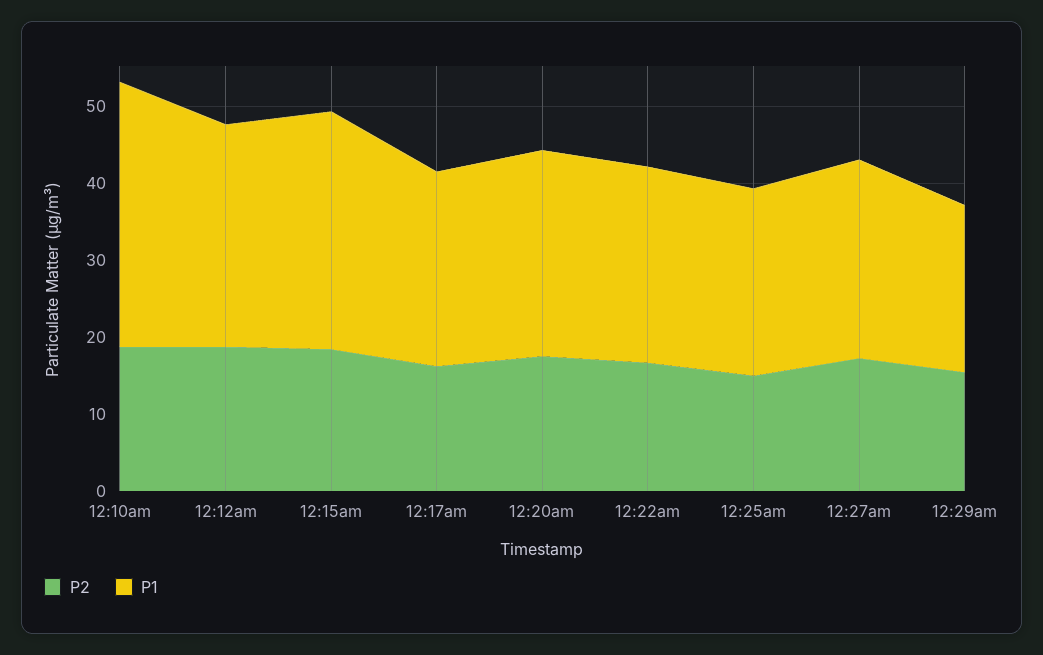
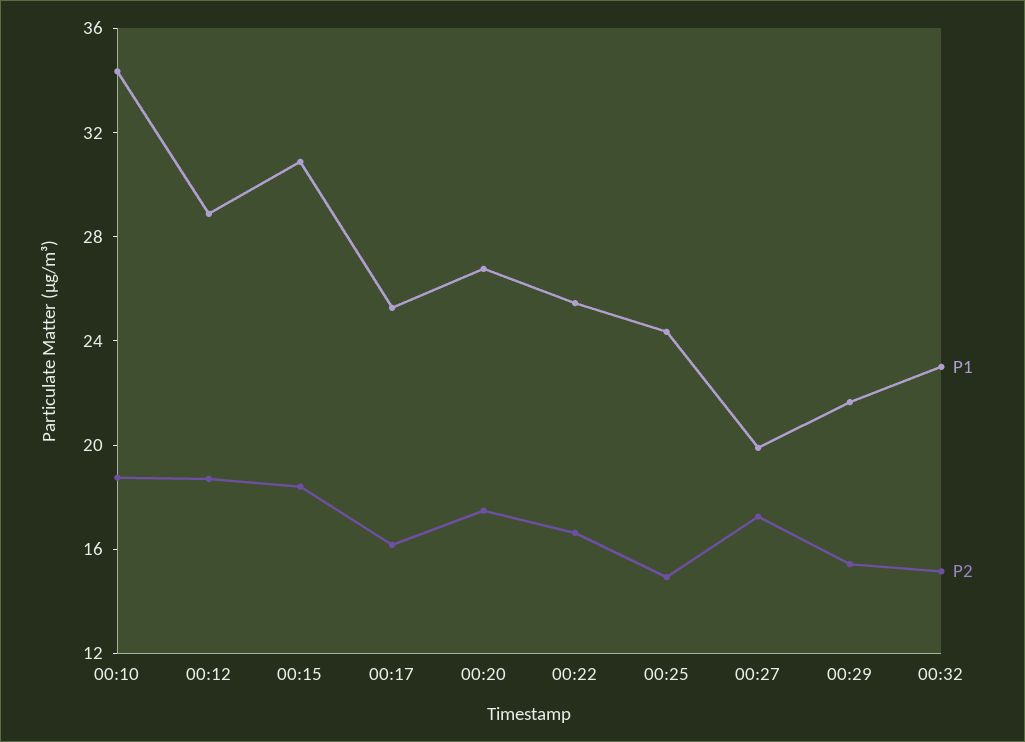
P1, 12:27am: 26 -> 20
P1, 00:32: none -> 23
P2, 00:32: none -> 15

